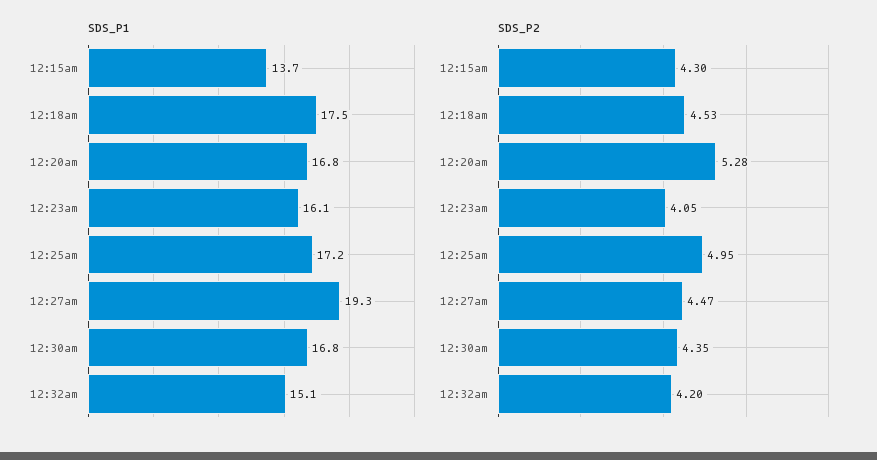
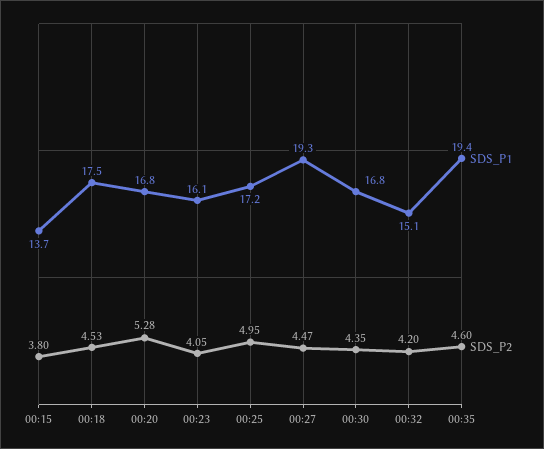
SDS_P2, 12:15am: 4.3 -> 3.8
SDS_P1, 00:35: none -> 19.4
SDS_P2, 00:35: none -> 4.6

